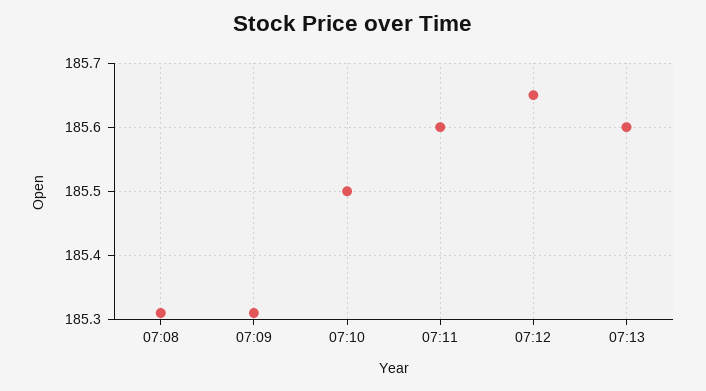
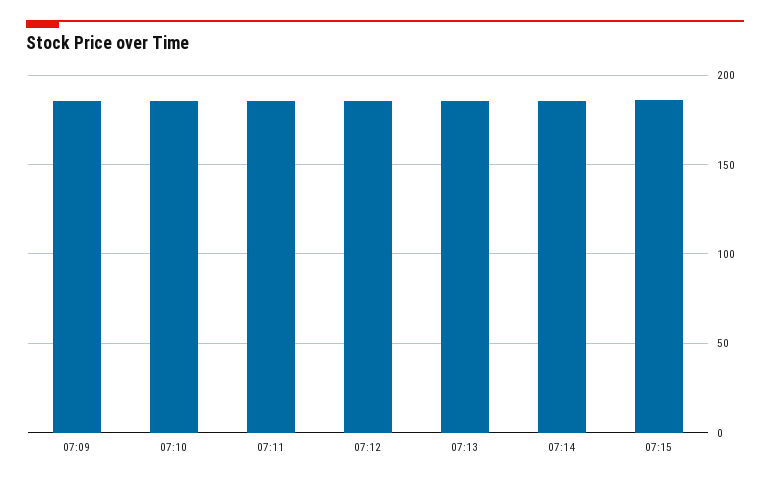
07:08: 185.31 -> none
07:14: none -> 185
07:15: none -> 185

